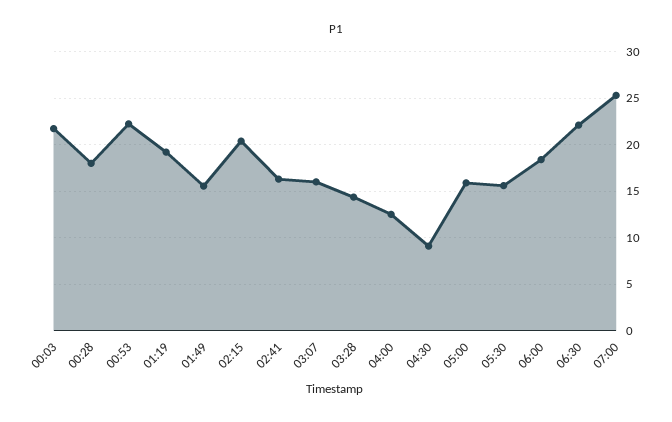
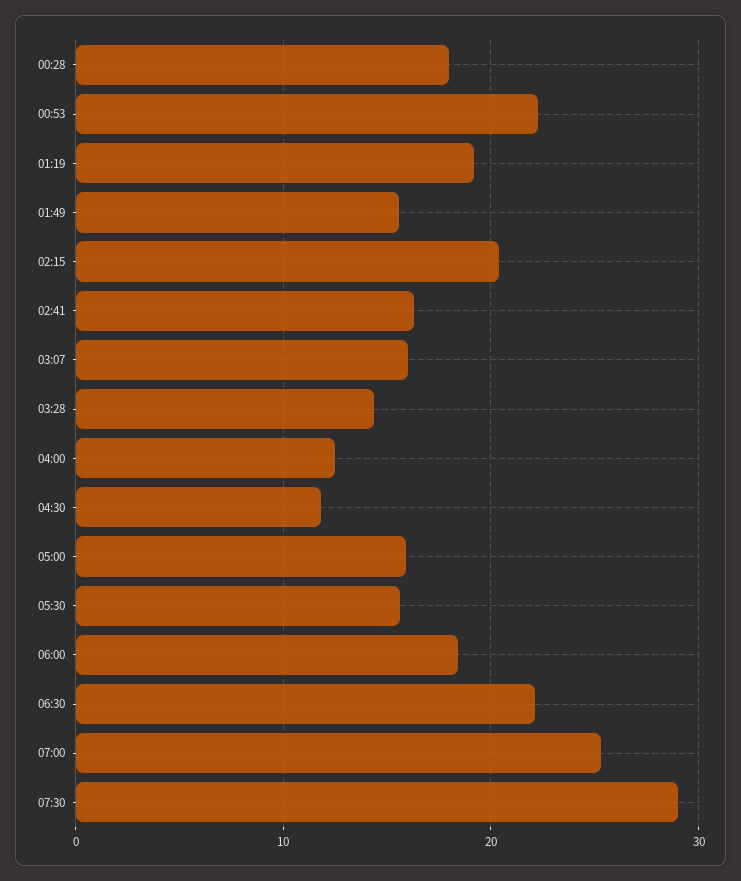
00:03: 22 -> none
04:30: 9 -> 12
07:30: none -> 29

